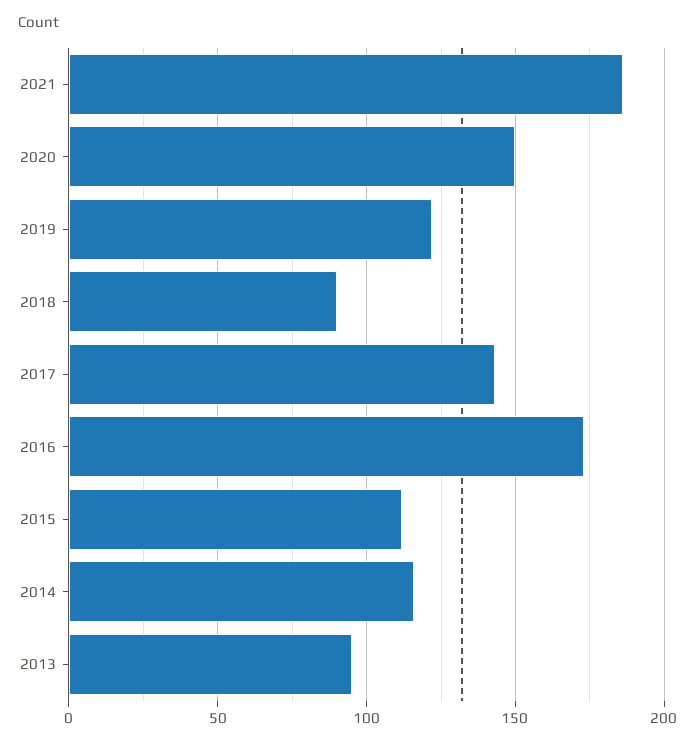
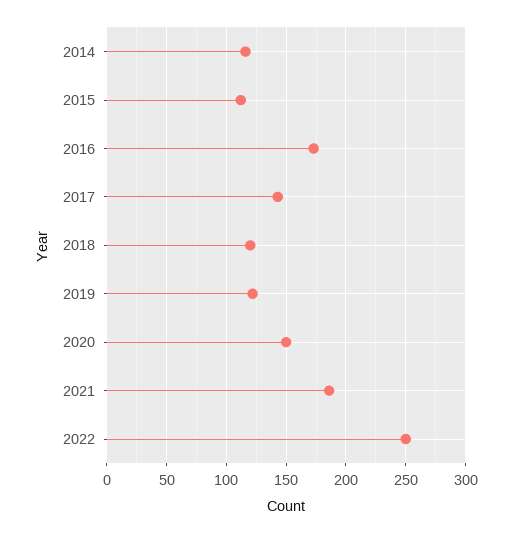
2018: 90 -> 120
2013: 95 -> none
2022: none -> 250

